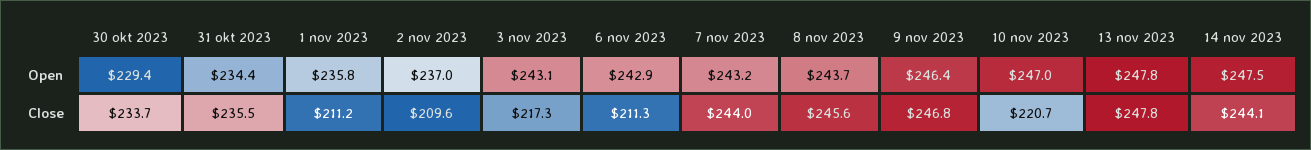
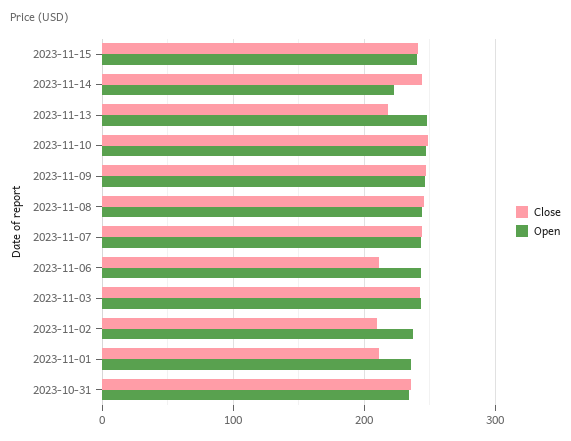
Open, 30 okt 2023: 229.4 -> none
Open, 14 nov 2023: 247.5 -> 220
Close, 30 okt 2023: 233.7 -> none
Close, 3 nov 2023: 217.3 -> 240
Close, 10 nov 2023: 220.7 -> 250
Close, 13 nov 2023: 247.8 -> 220
Close, 2023-11-15: none -> 240
Open, 2023-11-15: none -> 240

